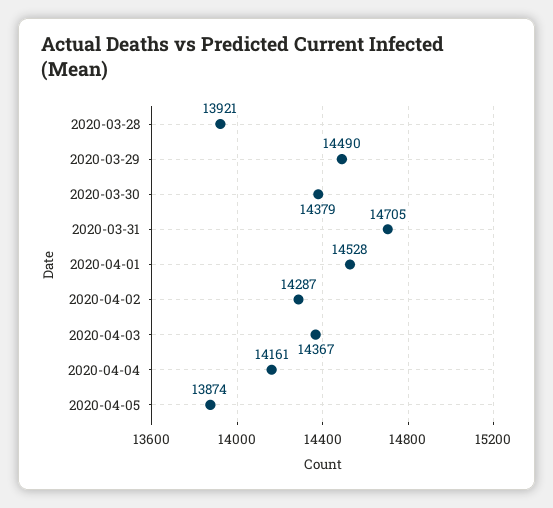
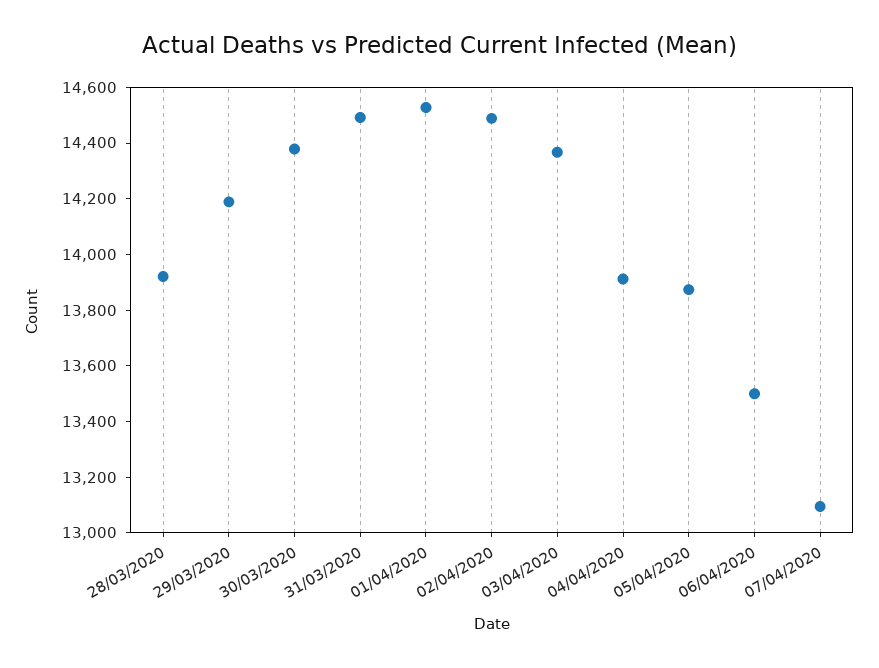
2020-03-29: 14490 -> 14200
2020-03-31: 14705 -> 14500
2020-04-02: 14287 -> 14500
2020-04-04: 14161 -> 13900
06/04/2020: none -> 13500
07/04/2020: none -> 13100

